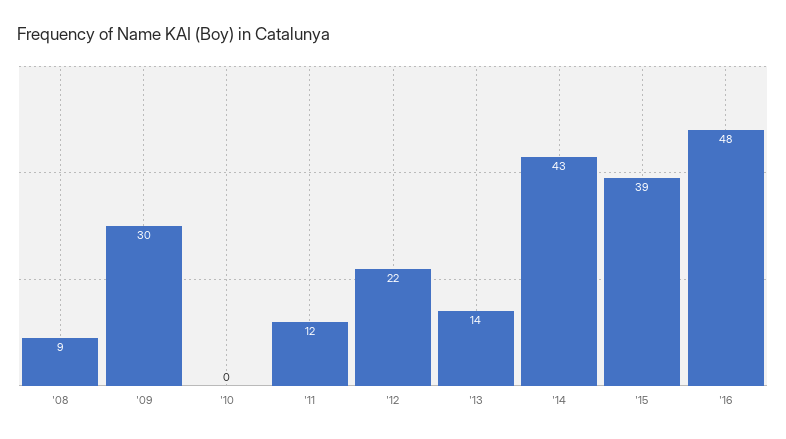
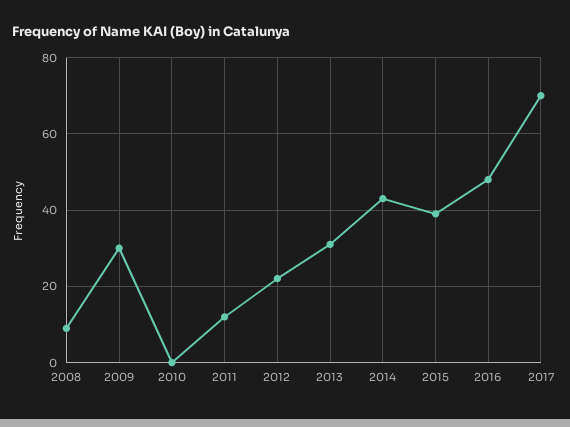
'13: 14 -> 30
2017: none -> 70

